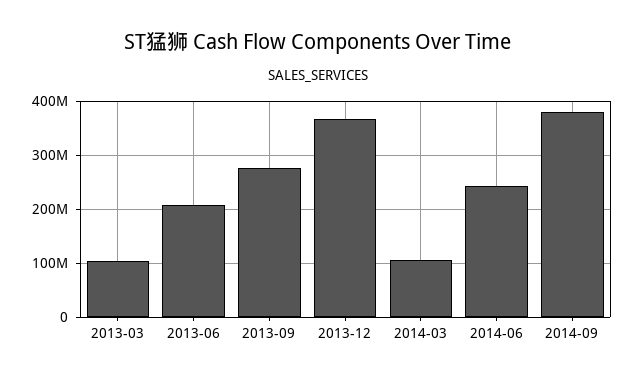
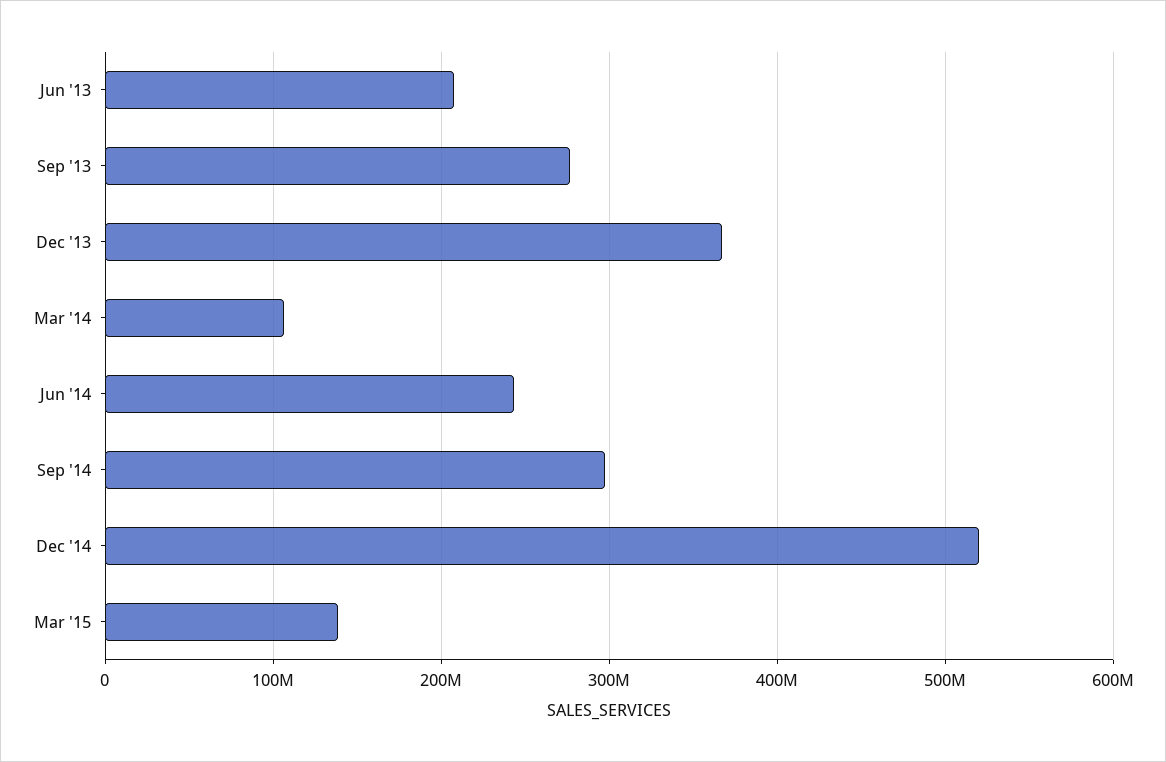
2013-03: 100000000 -> none
2014-09: 380000000 -> 300000000
Dec '14: none -> 520000000
Mar '15: none -> 140000000

